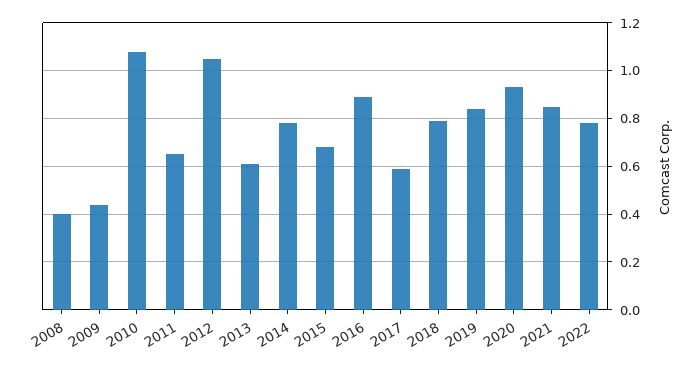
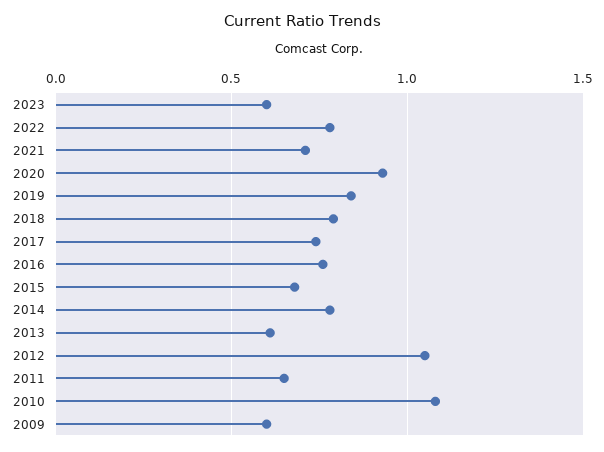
2008: 0.4 -> none
2009: 0.45 -> 0.6
2016: 0.9 -> 0.75
2017: 0.6 -> 0.75
2021: 0.85 -> 0.7
2023: none -> 0.6

